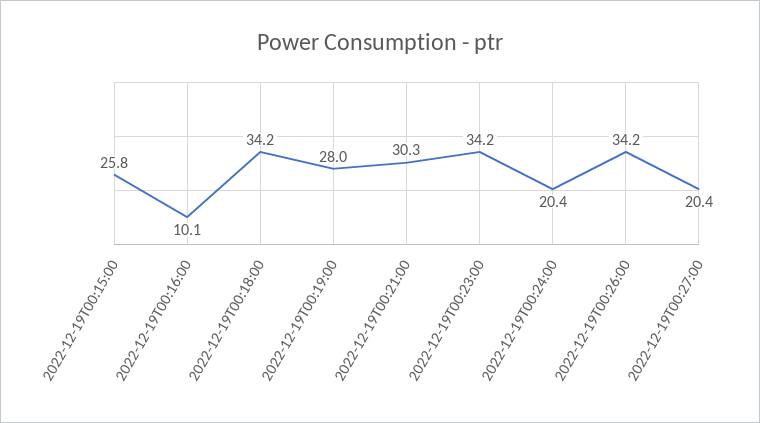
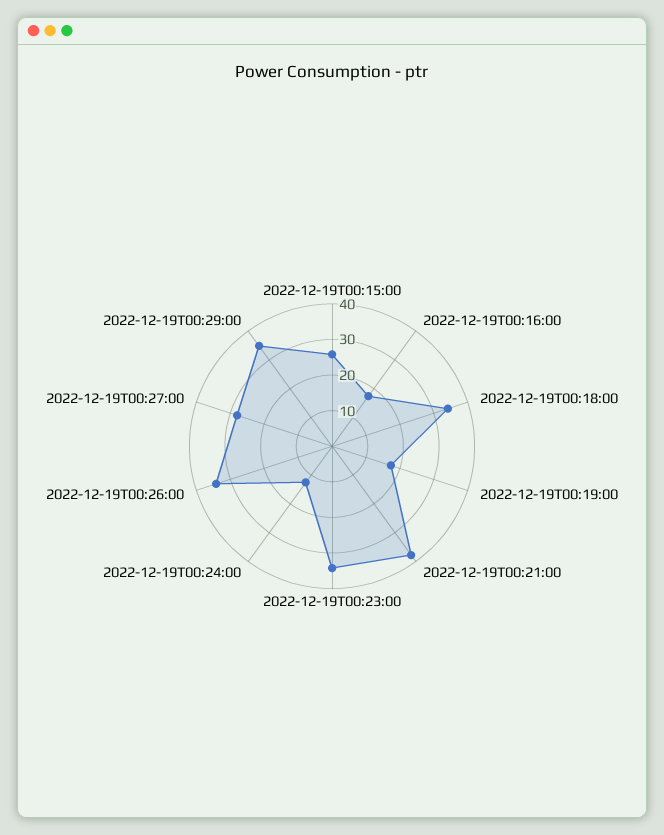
2022-12-19T00:16:00: 10.1 -> 17.5
2022-12-19T00:19:00: 28 -> 17.5
2022-12-19T00:21:00: 30.3 -> 37.5
2022-12-19T00:24:00: 20.4 -> 12.5
2022-12-19T00:27:00: 20.4 -> 27.5
2022-12-19T00:29:00: none -> 35

